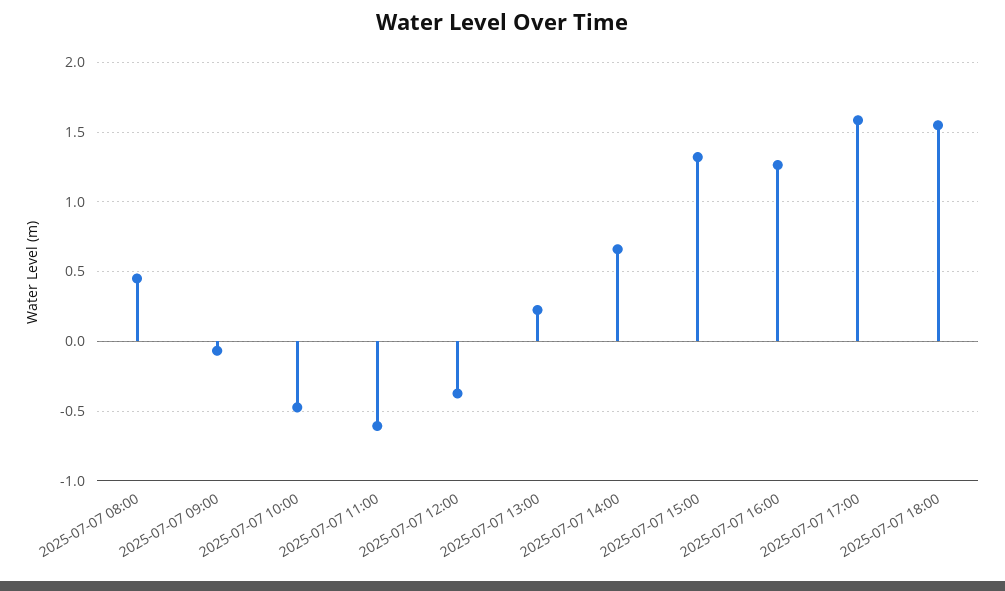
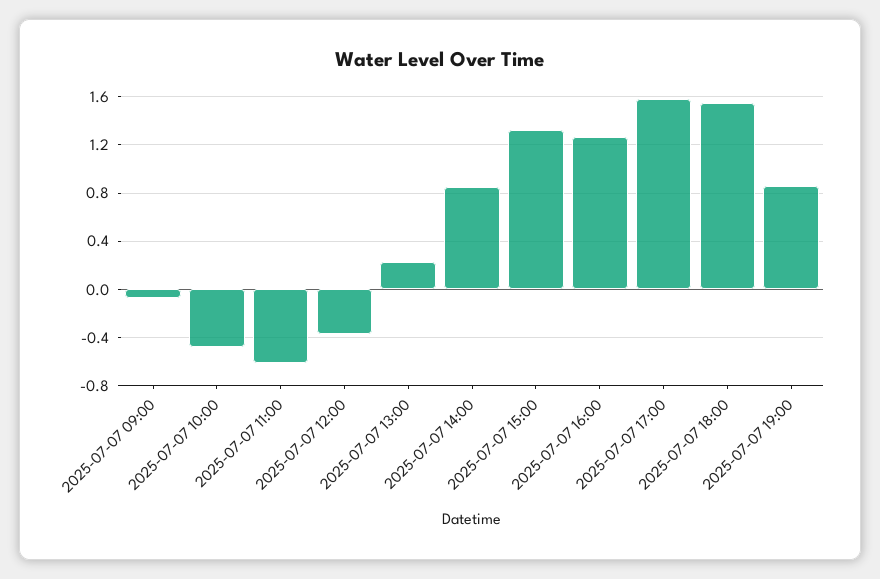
2025-07-07 08:00: 0.45 -> none
2025-07-07 14:00: 0.65 -> 0.85
2025-07-07 19:00: none -> 0.85

